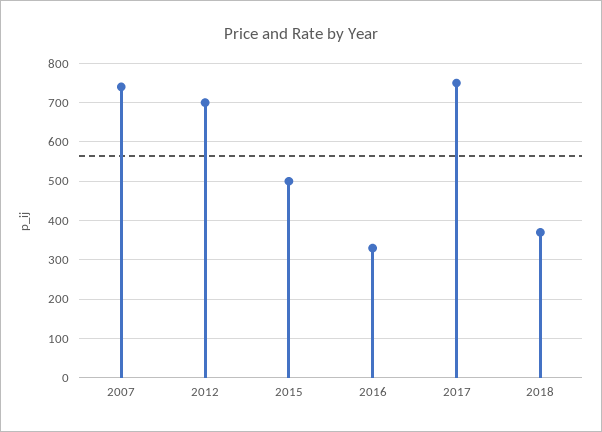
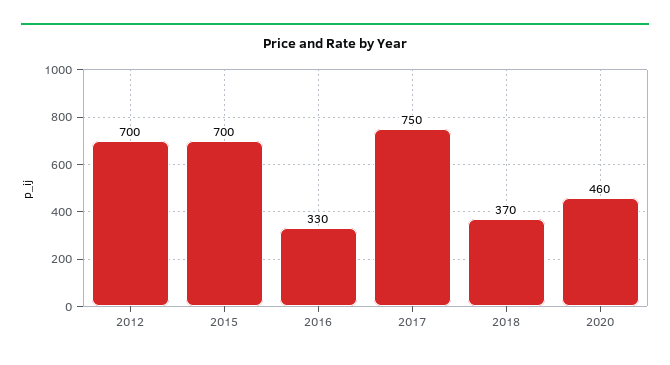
2007: 740 -> none
2015: 500 -> 700
2020: none -> 460

